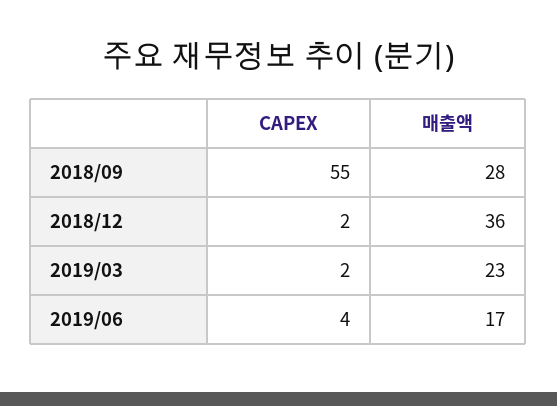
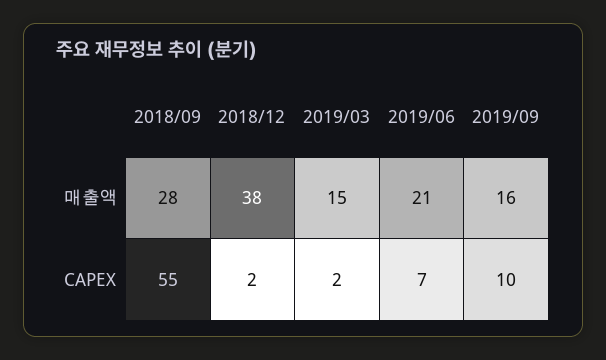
매출액, 2018/12: 36 -> 38
매출액, 2019/03: 23 -> 15
CAPEX, 2019/06: 4 -> 7
매출액, 2019/06: 17 -> 21
매출액, 2019/09: none -> 16
CAPEX, 2019/09: none -> 10

